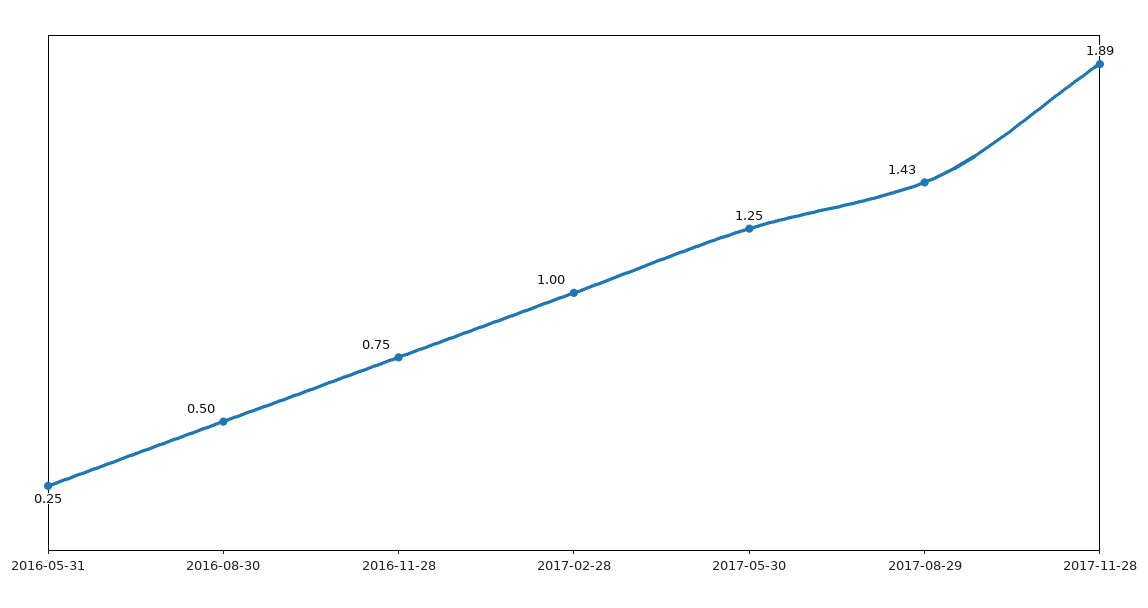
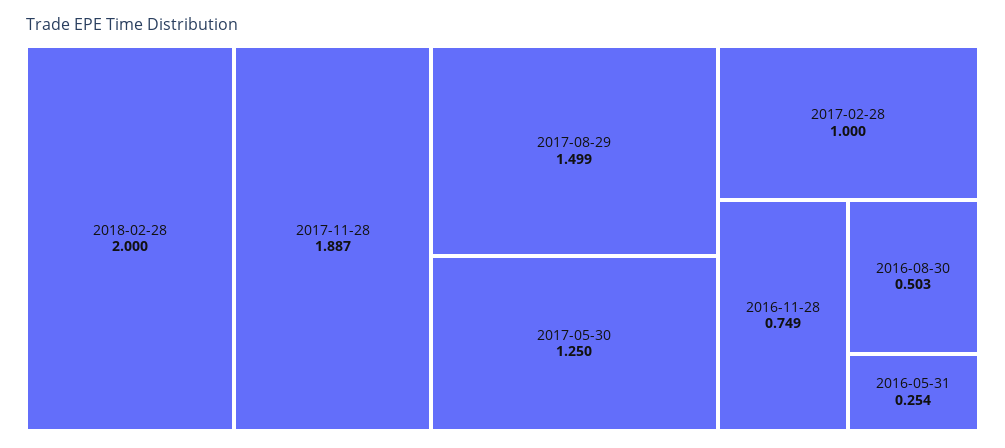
2017-08-29: 1.43 -> 1.499
2018-02-28: none -> 2

